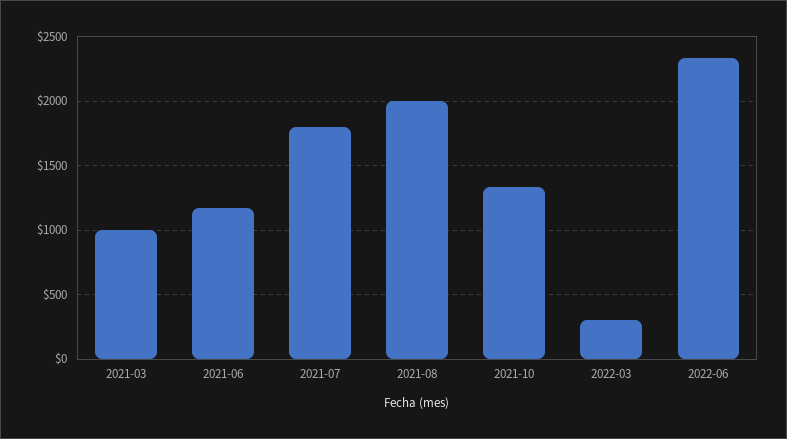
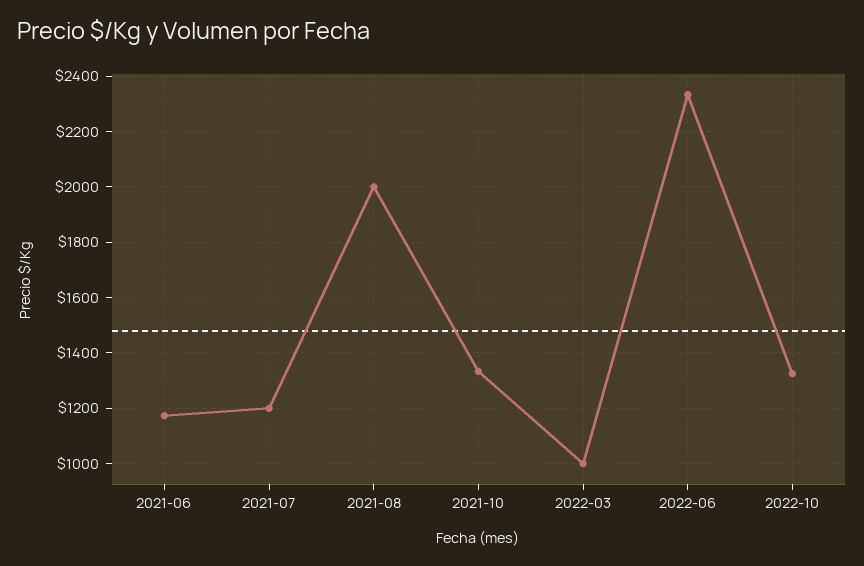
2021-03: 1000 -> none
2021-07: 1800 -> 1200
2022-03: 300 -> 1000
2022-10: none -> 1325

